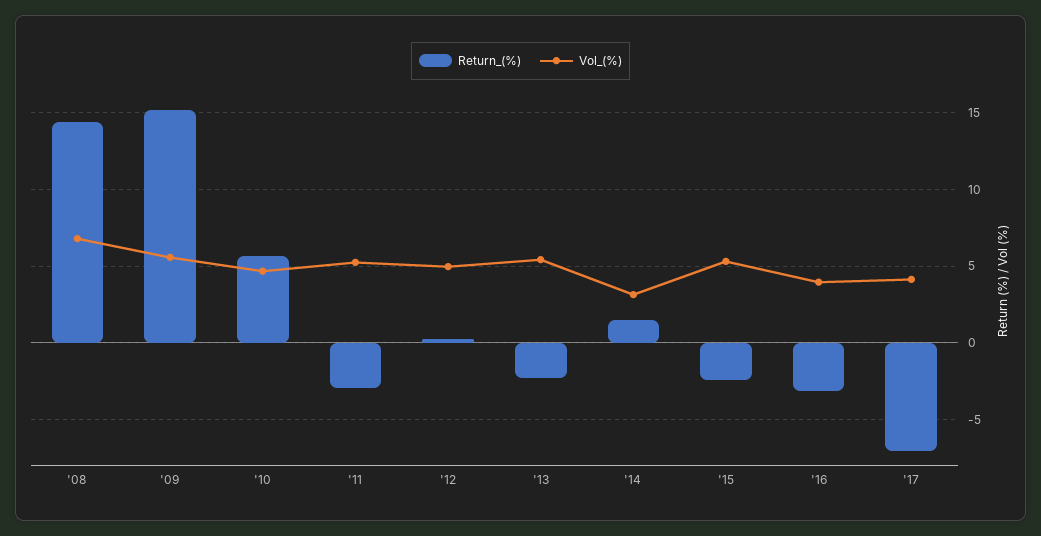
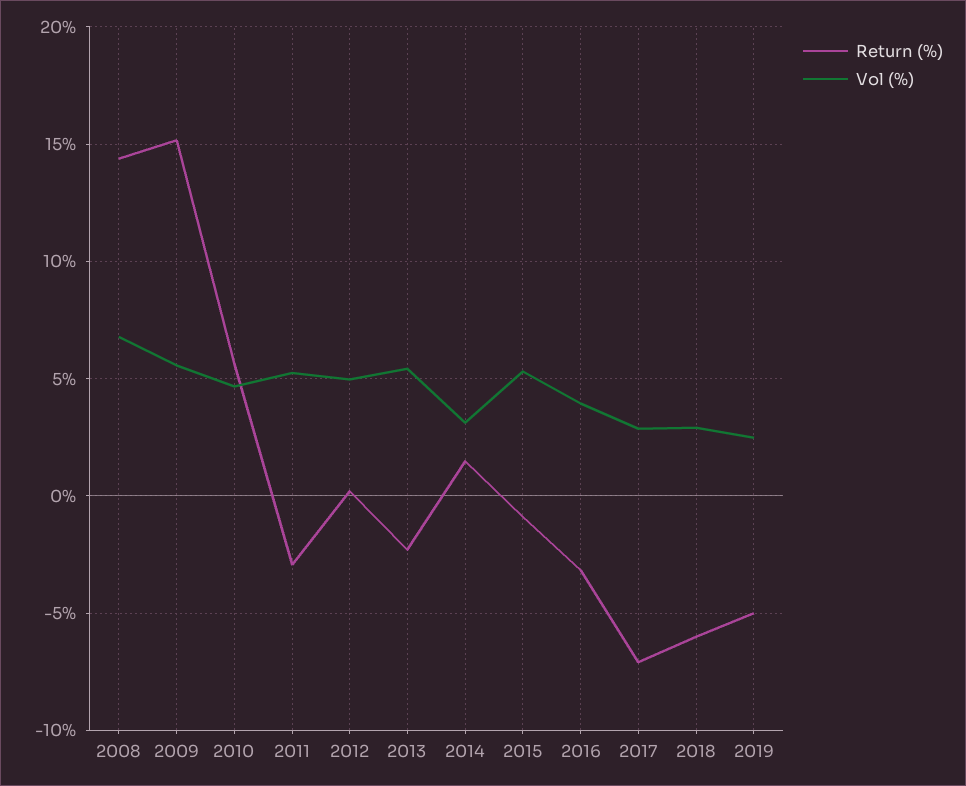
Return_(%), '15: -2.5 -> -1
Vol_(%), '17: 4 -> 3
Return_(%), 2018: none -> -6
Vol_(%), 2018: none -> 3
Return_(%), 2019: none -> -5
Vol_(%), 2019: none -> 2.5

